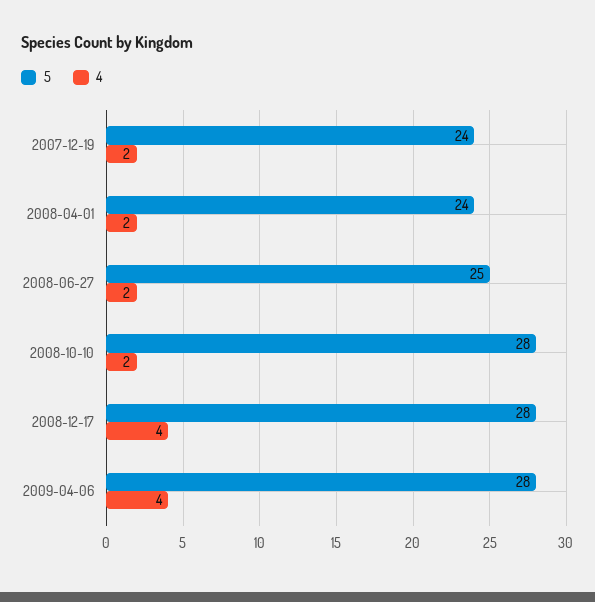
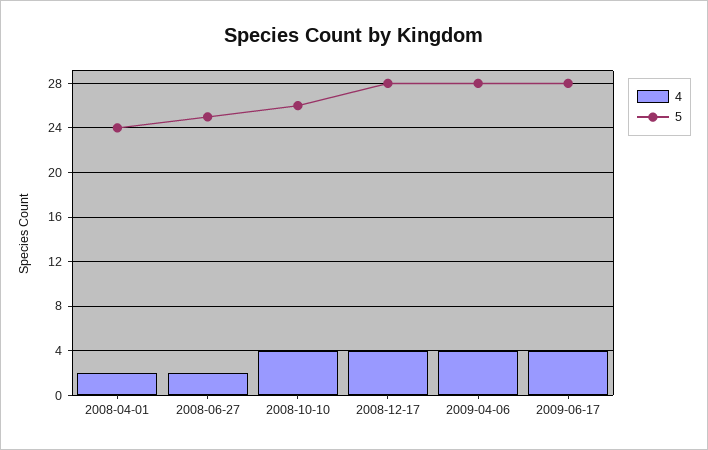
5, 2007-12-19: 24 -> none
4, 2007-12-19: 2 -> none
5, 2008-10-10: 28 -> 26
4, 2008-10-10: 2 -> 4
4, 2009-06-17: none -> 4
5, 2009-06-17: none -> 28

